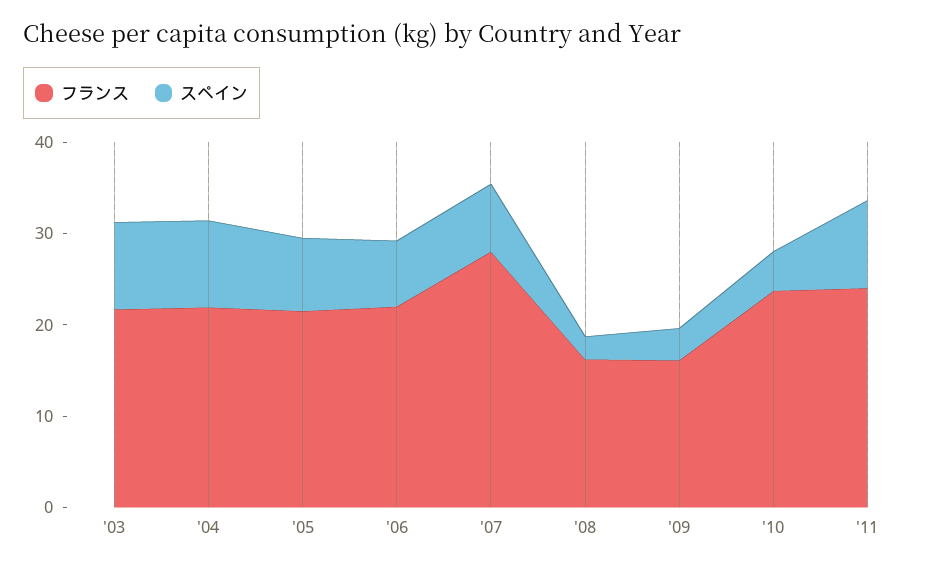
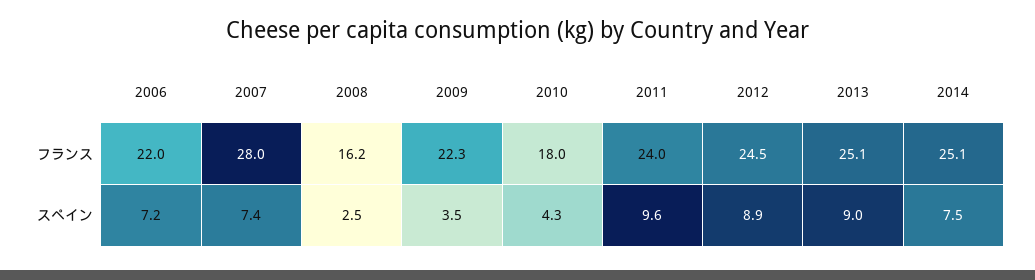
フランス, '03: 22 -> none
スペイン, '03: 10 -> none
フランス, '04: 22 -> none
スペイン, '04: 10 -> none
フランス, '05: 22 -> none
スペイン, '05: 8 -> none
フランス, '09: 16 -> 22.3
フランス, '10: 24 -> 18
フランス, 2012: none -> 24.5
フランス, 2013: none -> 25.1
フランス, 2014: none -> 25.1
スペイン, 2012: none -> 8.9
スペイン, 2013: none -> 9
スペイン, 2014: none -> 7.5

